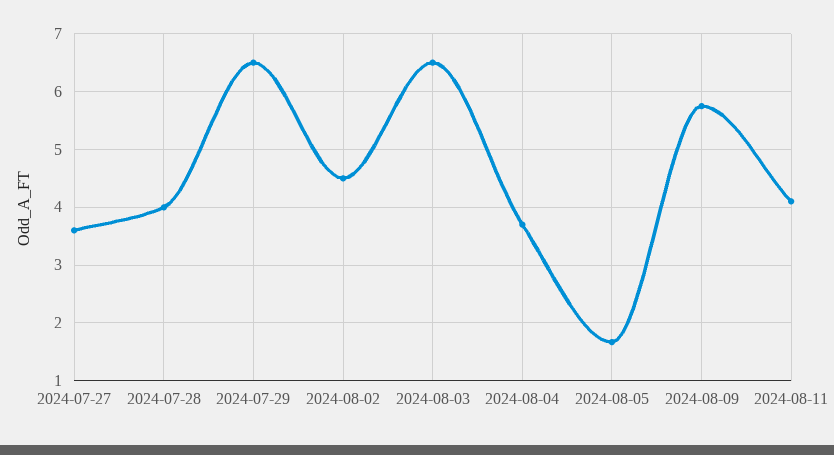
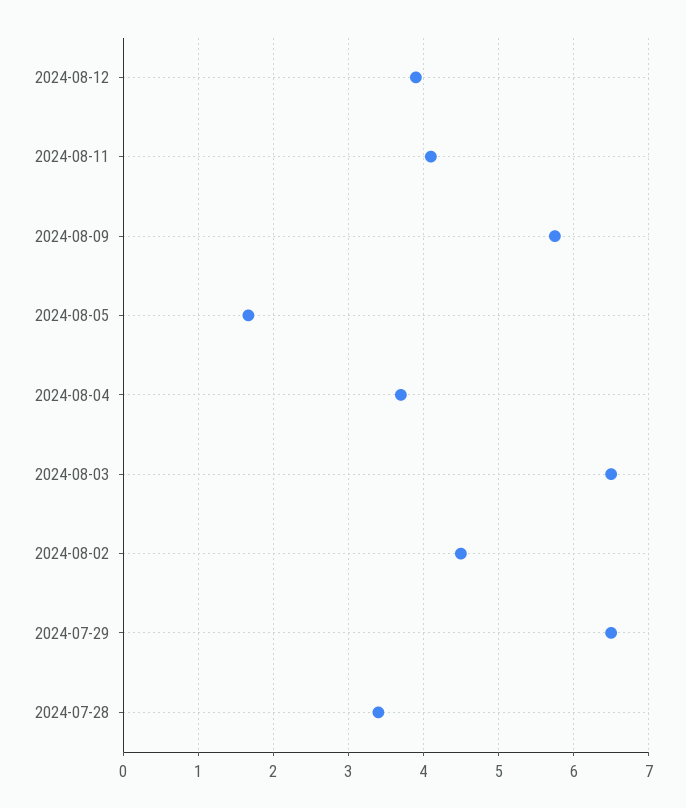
2024-07-27: 3.6 -> none
2024-07-28: 4 -> 3.4
2024-08-12: none -> 3.9

